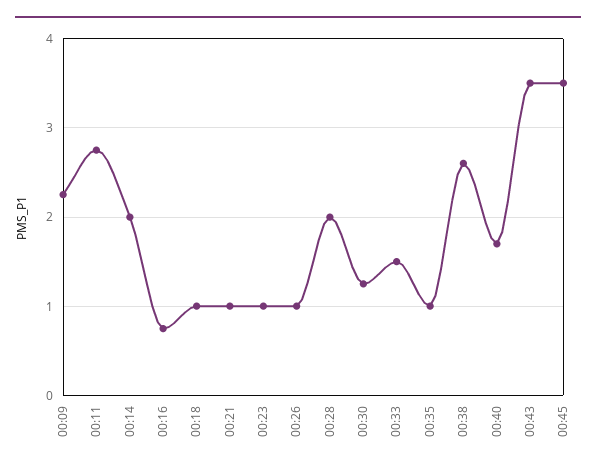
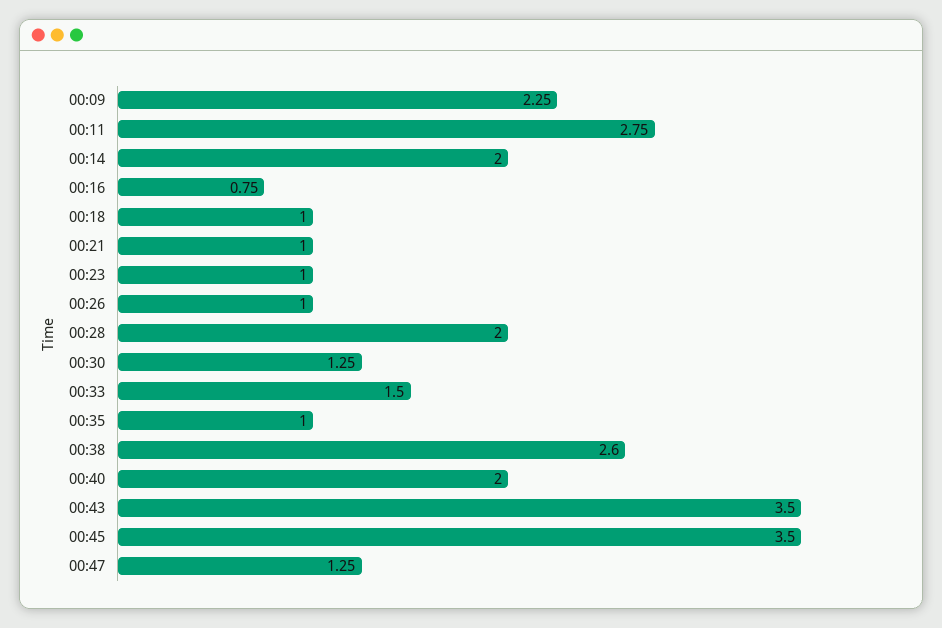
00:40: 1.7 -> 2
00:47: none -> 1.25

